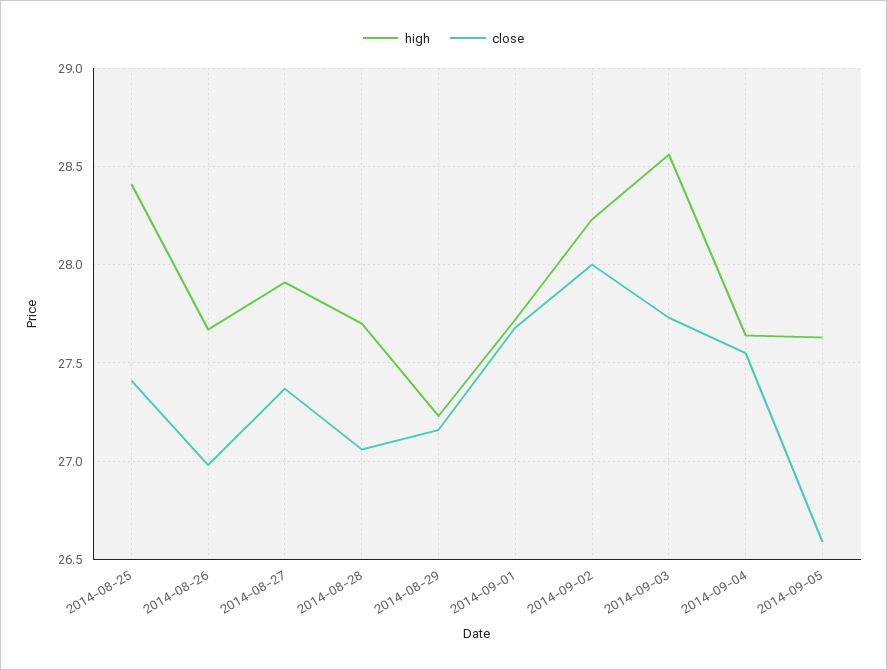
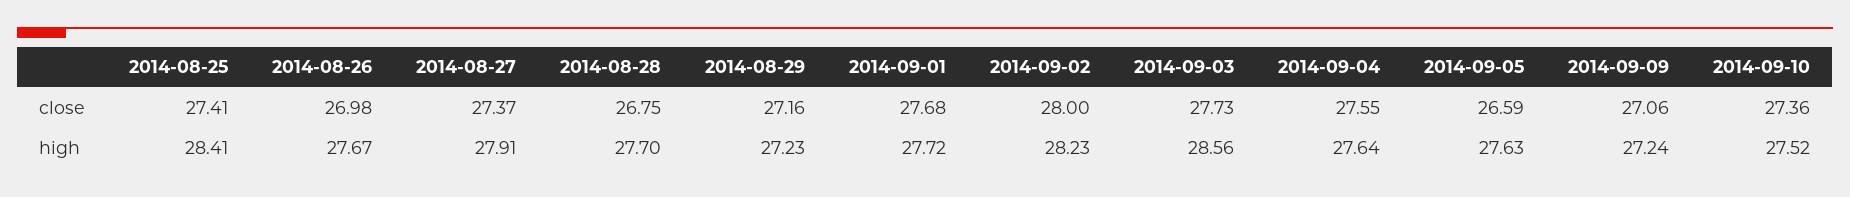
close, 2014-08-28: 27.05 -> 26.75
close, 2014-09-09: none -> 27.06
close, 2014-09-10: none -> 27.36
high, 2014-09-09: none -> 27.24
high, 2014-09-10: none -> 27.52

